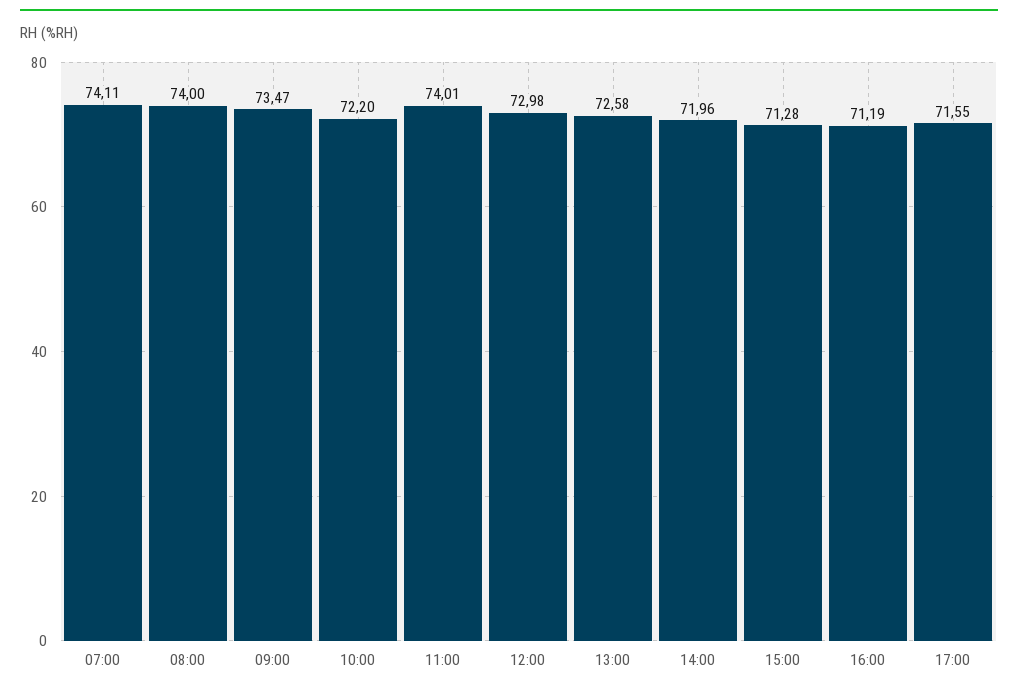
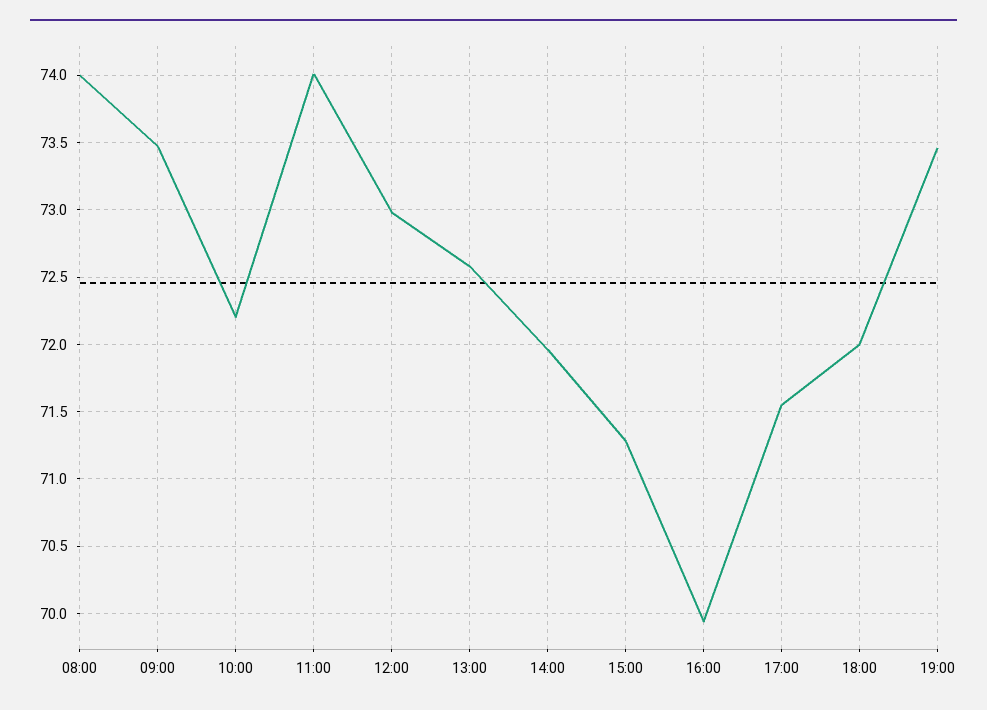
07:00: 74.11 -> none
16:00: 71.19 -> 69.95
18:00: none -> 72
19:00: none -> 73.45

